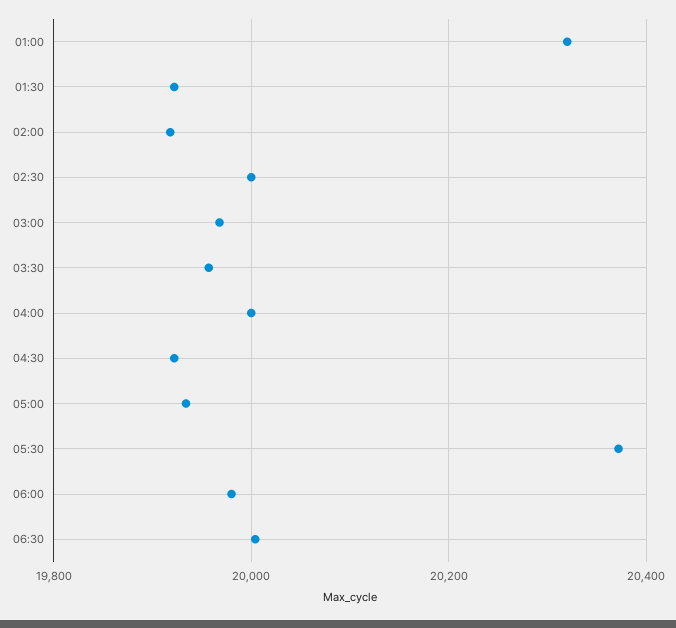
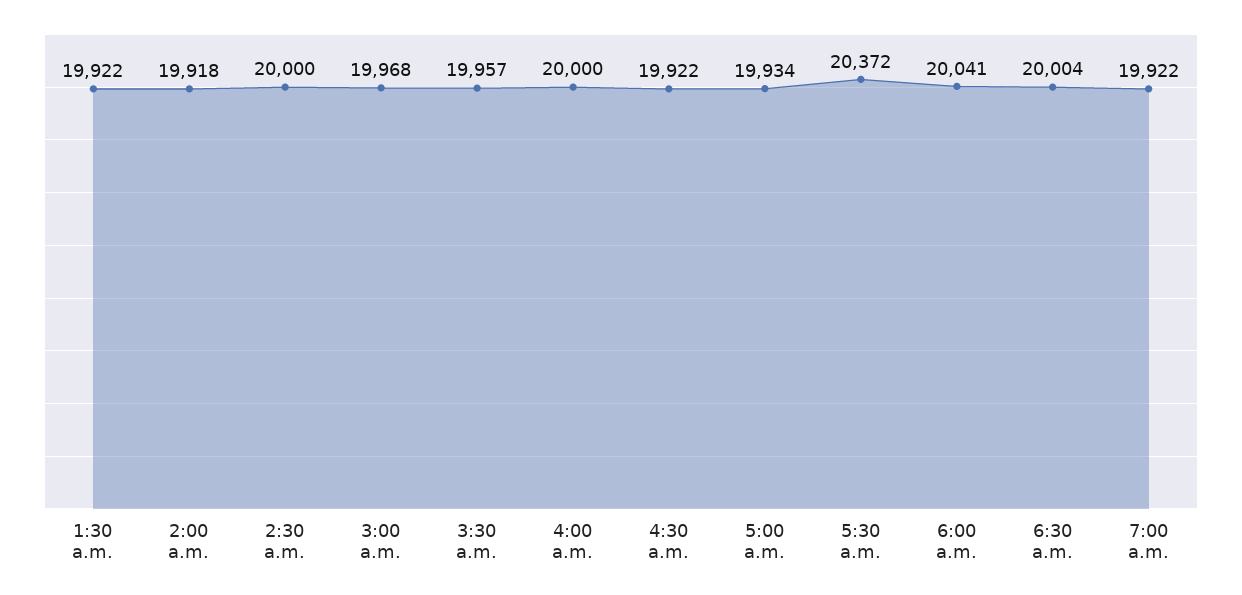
01:00: 20320 -> none
06:00: 19980 -> 20041
7:00 a.m.: none -> 19922

